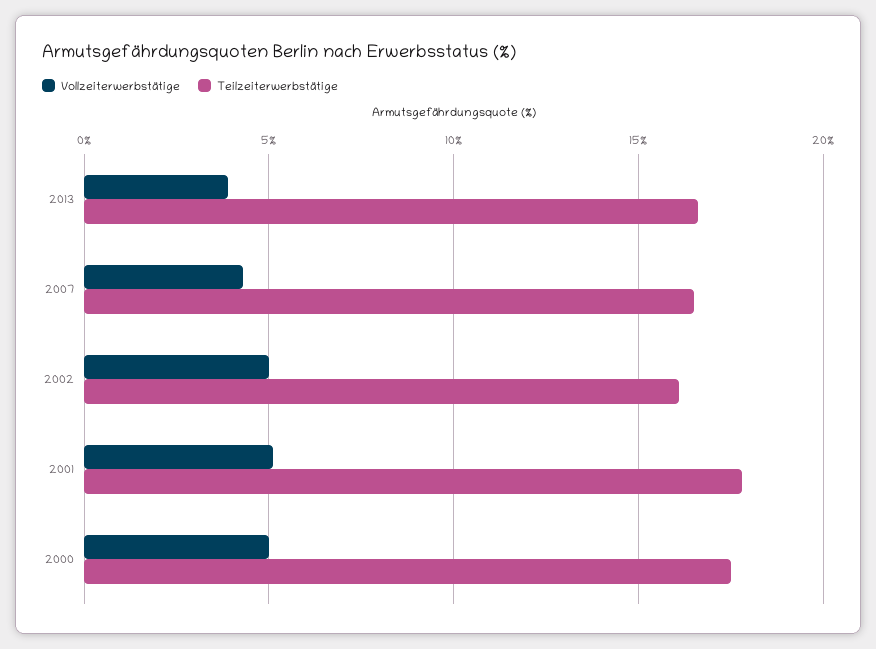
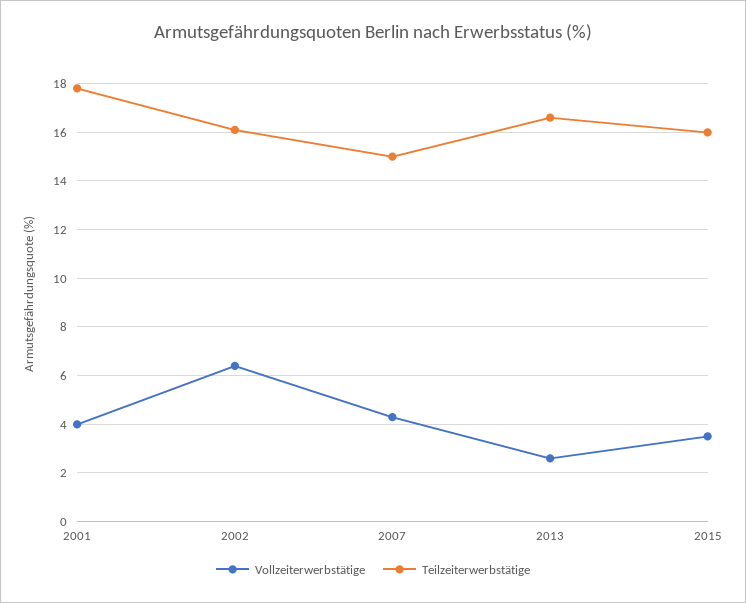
Vollzeiterwerbstätige, 2013: 4 -> 2.5
Teilzeiterwerbstätige, 2007: 16.5 -> 15
Vollzeiterwerbstätige, 2002: 5 -> 6.5
Vollzeiterwerbstätige, 2001: 5 -> 4
Vollzeiterwerbstätige, 2000: 5 -> none
Teilzeiterwerbstätige, 2000: 17.5 -> none
Vollzeiterwerbstätige, 2015: none -> 3.5
Teilzeiterwerbstätige, 2015: none -> 16

